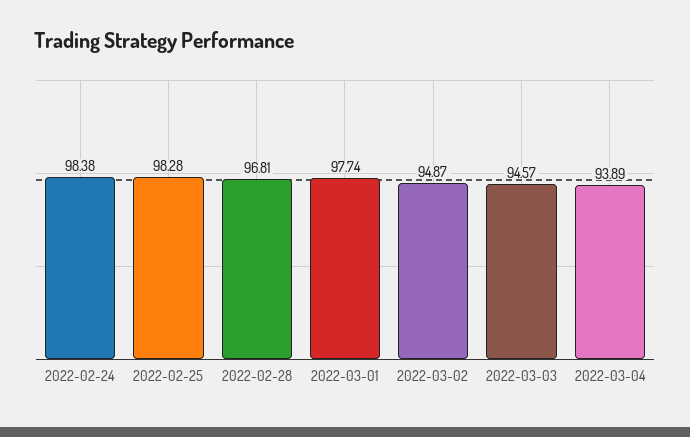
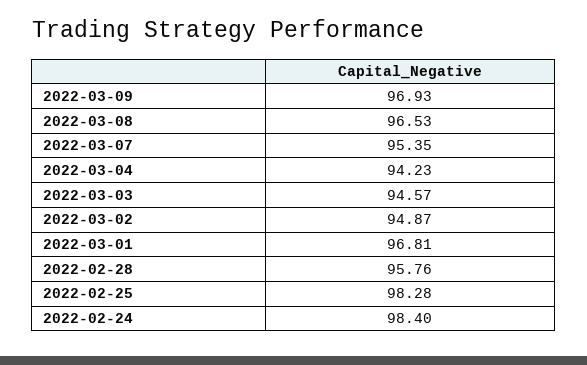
2022-02-24: 98.38 -> 98.4
2022-02-28: 96.81 -> 95.76
2022-03-01: 97.74 -> 96.81
2022-03-04: 93.89 -> 94.23
2022-03-09: none -> 96.93
2022-03-08: none -> 96.53
2022-03-07: none -> 95.35

